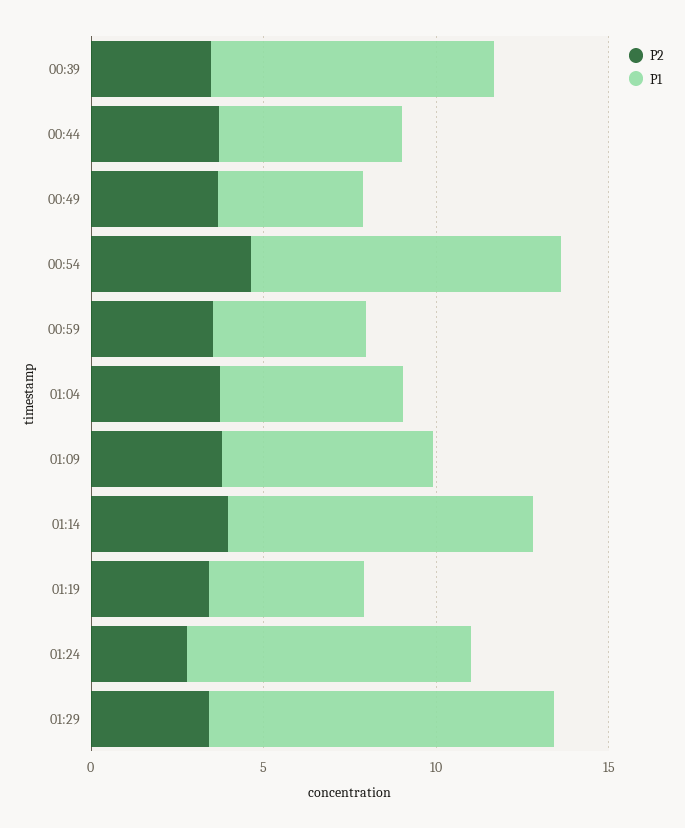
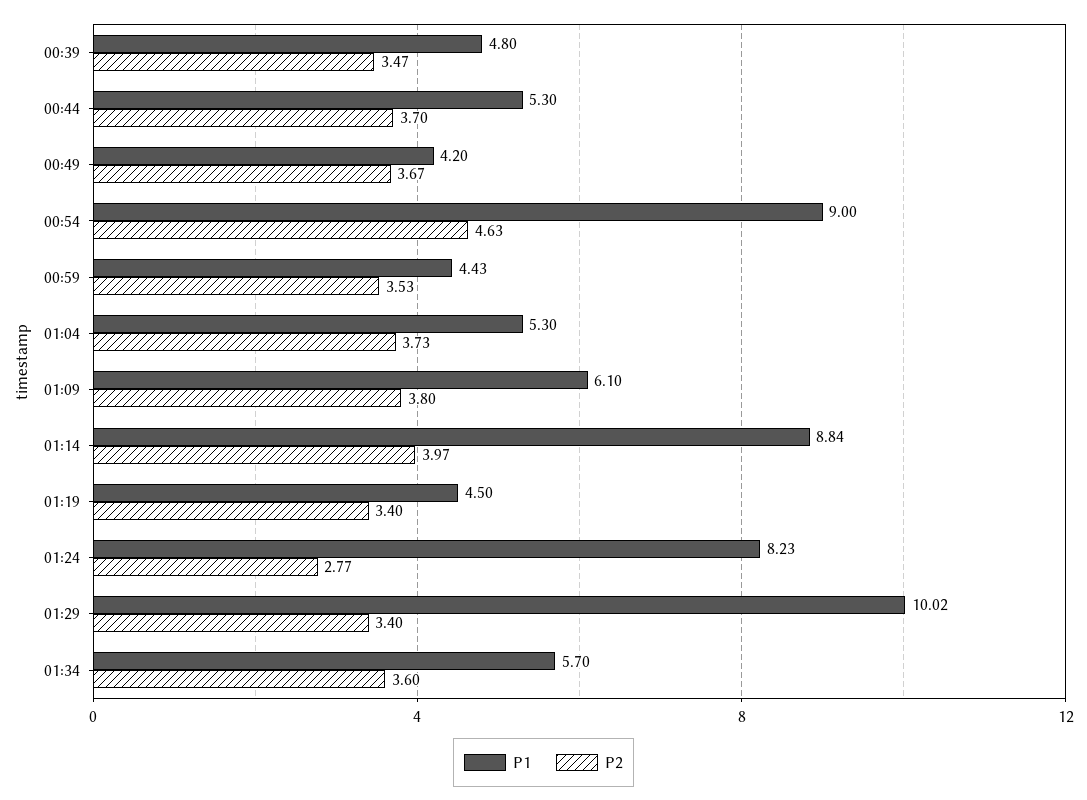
P1, 00:39: 8 -> 4.8
P1, 01:34: none -> 5.7
P2, 01:34: none -> 3.6

